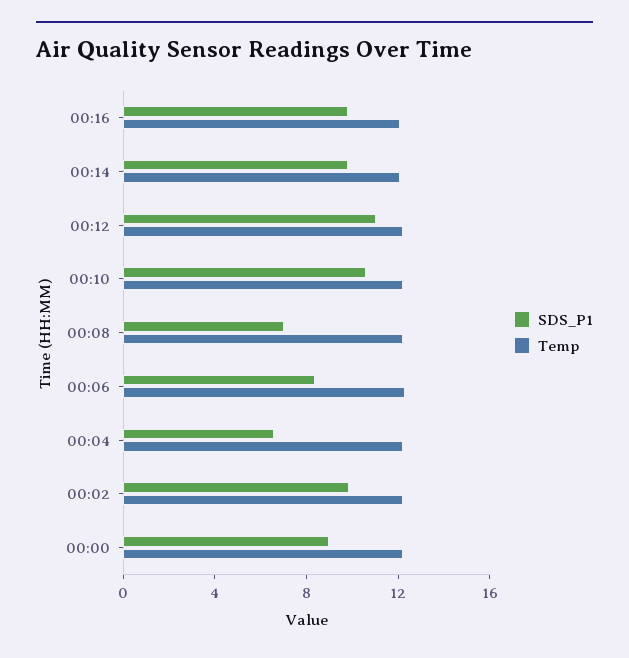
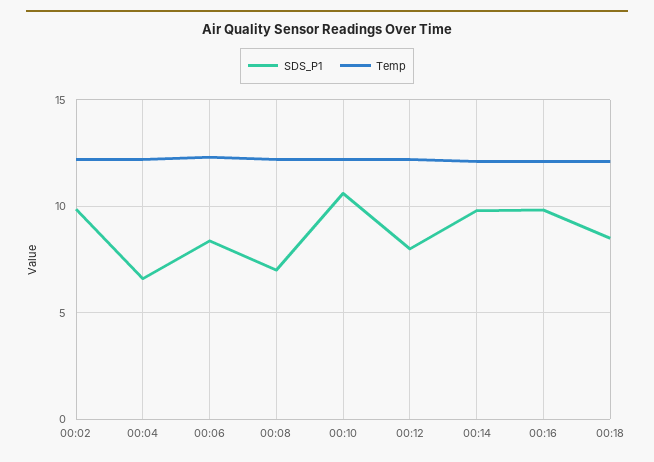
SDS_P1, 00:12: 11 -> 8
SDS_P1, 00:00: 9 -> none
Temp, 00:00: 12 -> none
SDS_P1, 00:18: none -> 8.5
Temp, 00:18: none -> 12

